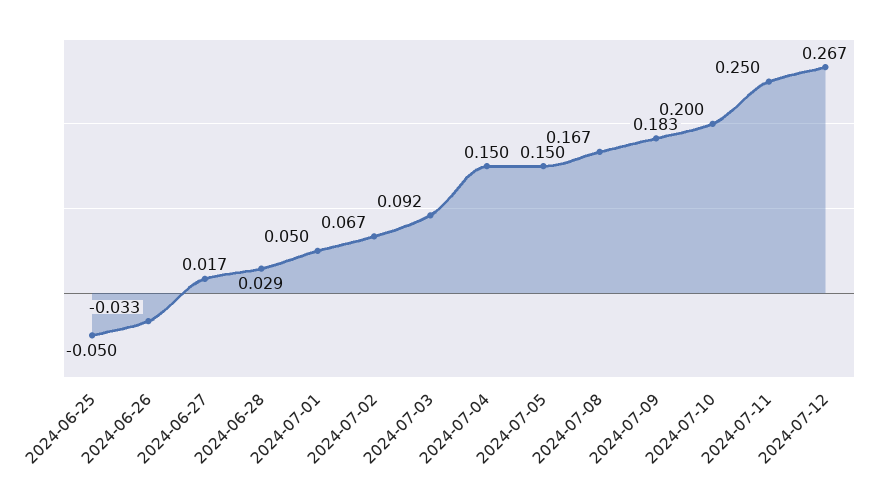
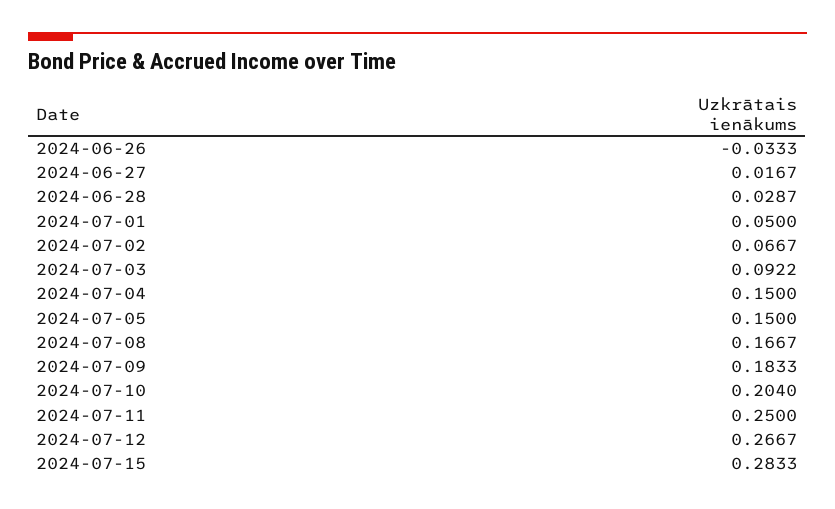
2024-06-25: -0.05 -> none
2024-07-10: 0.2 -> 0.204
2024-07-15: none -> 0.2833

